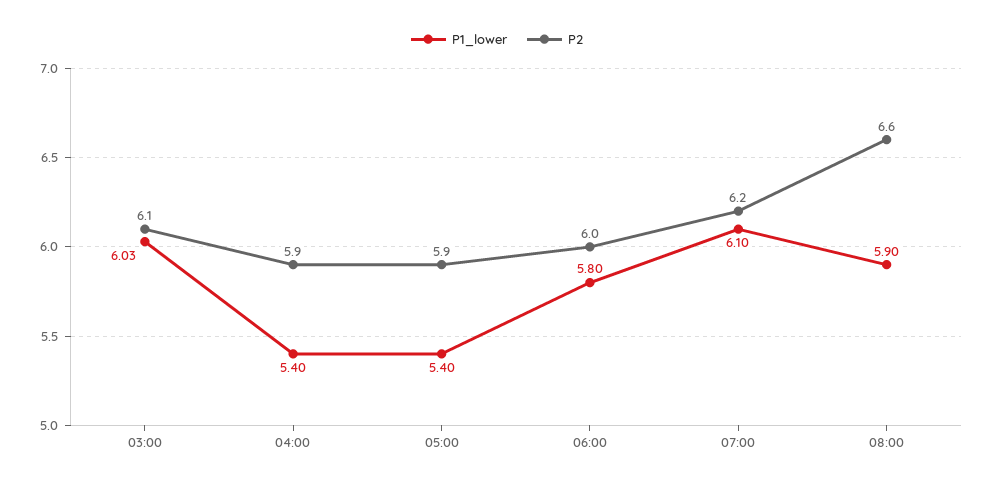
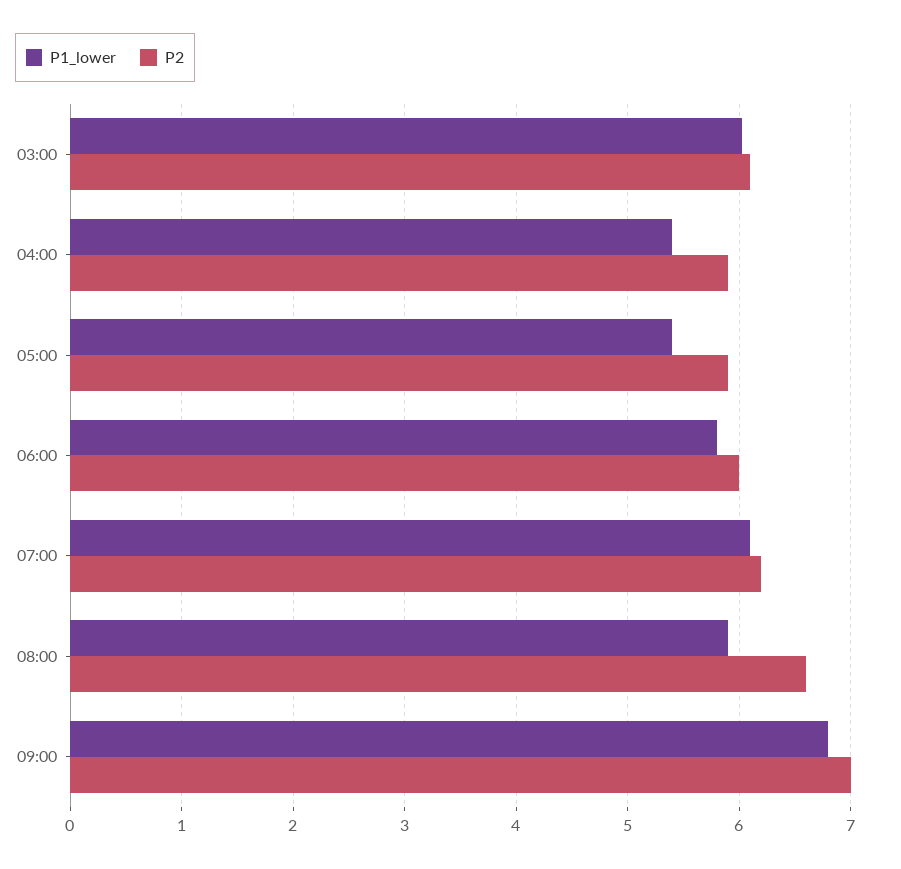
P1_lower, 09:00: none -> 6.8
P2, 09:00: none -> 7

